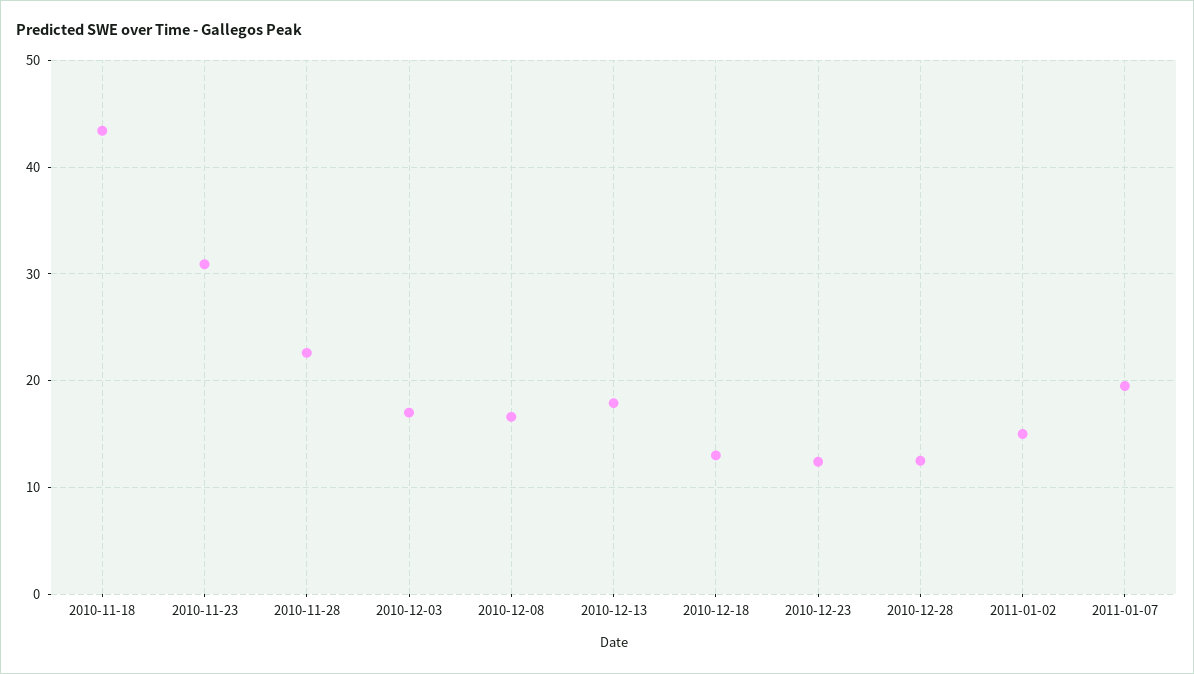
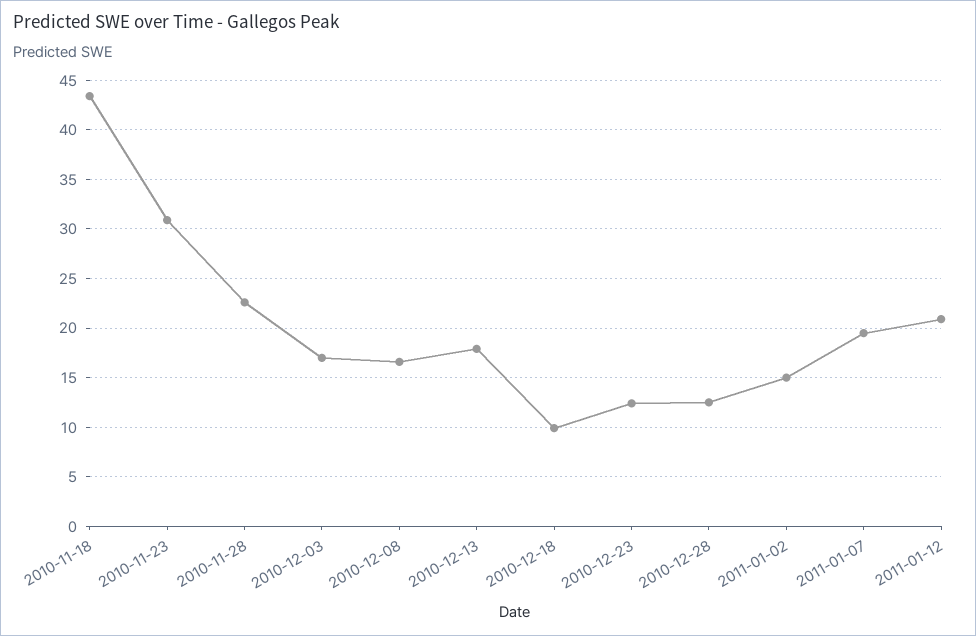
2010-12-18: 13 -> 10
2011-01-12: none -> 21

